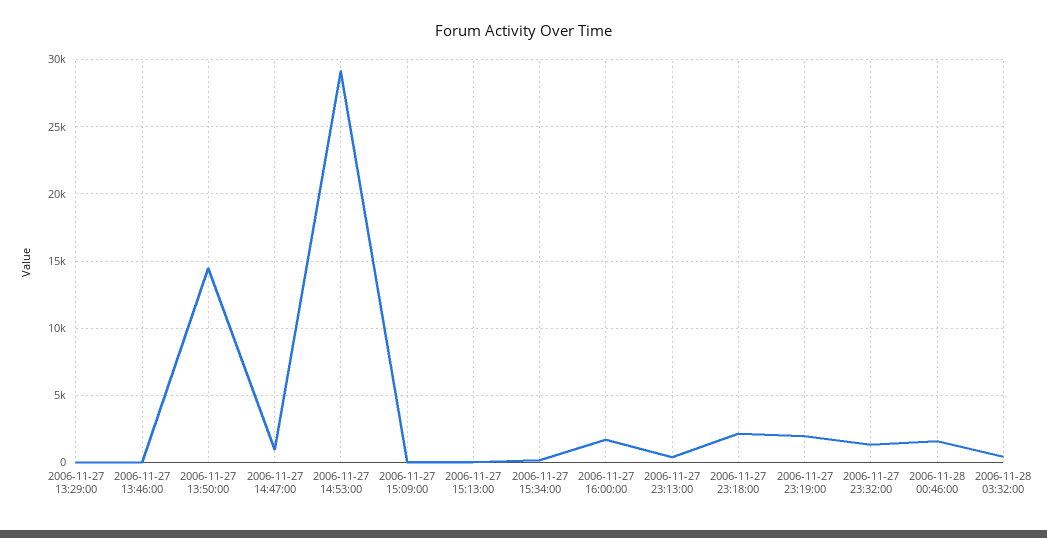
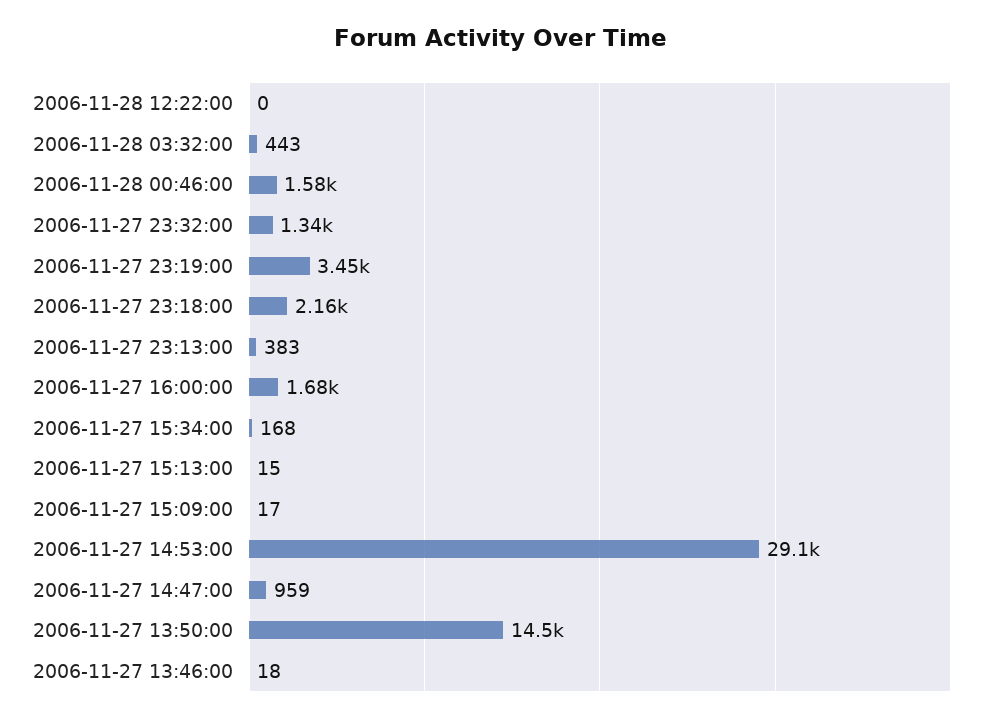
2006-11-27 13:29:00: 0 -> none
2006-11-27 23:19:00: 2000 -> 3450
2006-11-28 12:22:00: none -> 0

